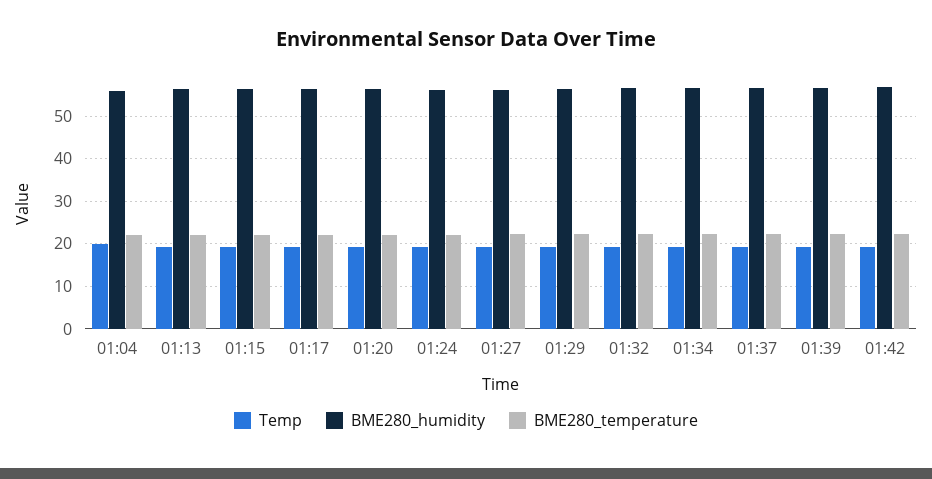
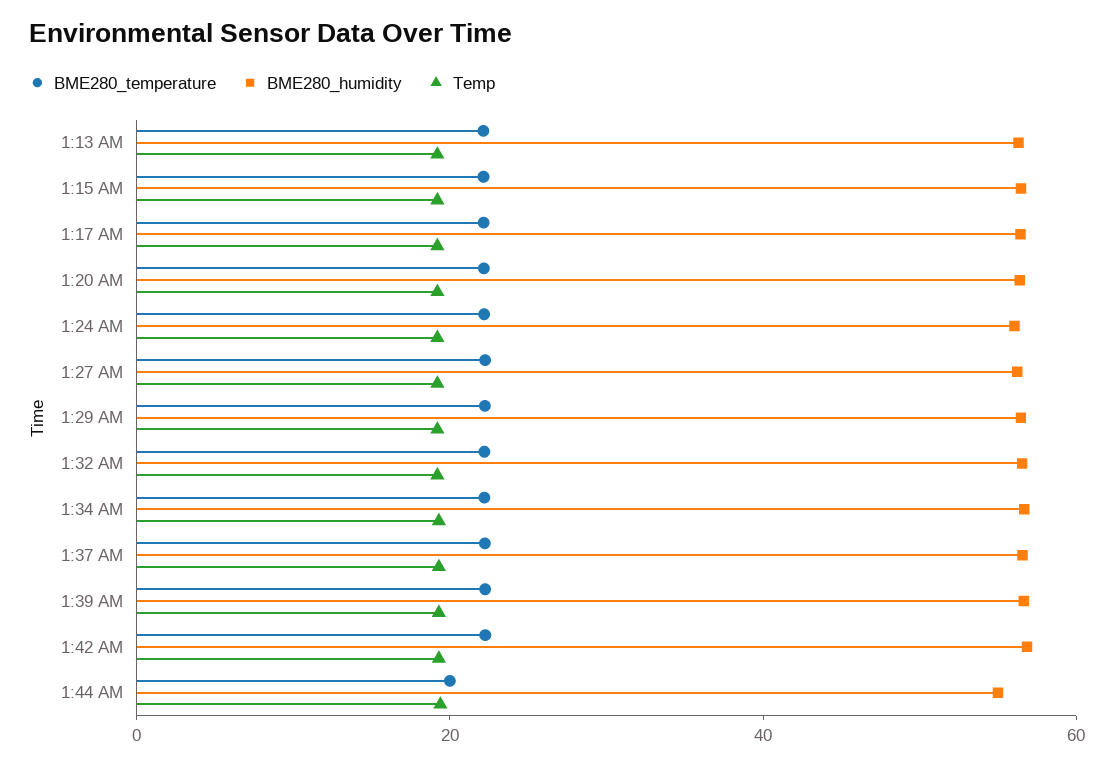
Temp, 01:04: 20 -> none
BME280_humidity, 01:04: 56 -> none
BME280_temperature, 01:04: 22 -> none
BME280_temperature, 1:44 AM: none -> 20
BME280_humidity, 1:44 AM: none -> 55
Temp, 1:44 AM: none -> 20

